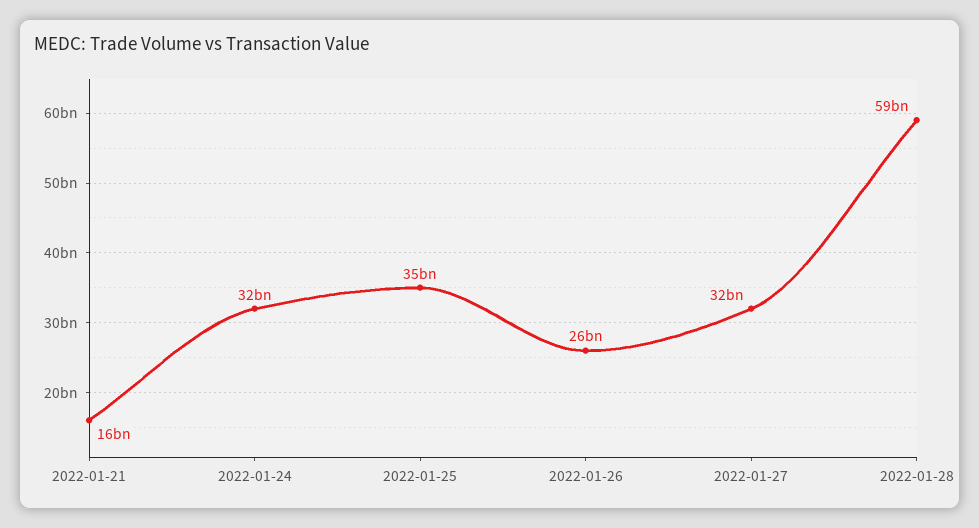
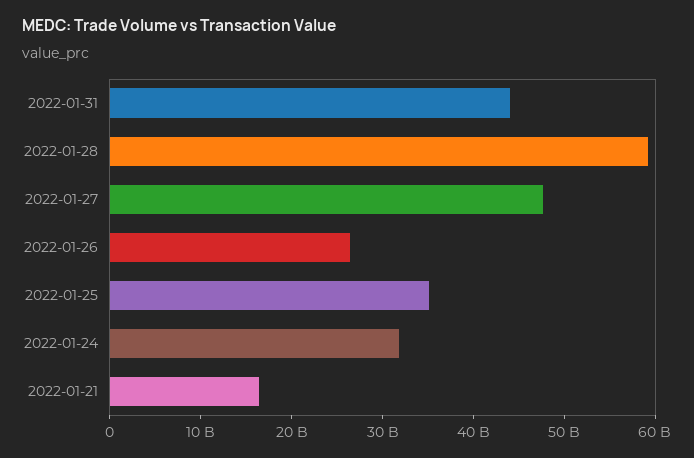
2022-01-27: 32000000000 -> 48000000000
2022-01-31: none -> 44000000000

